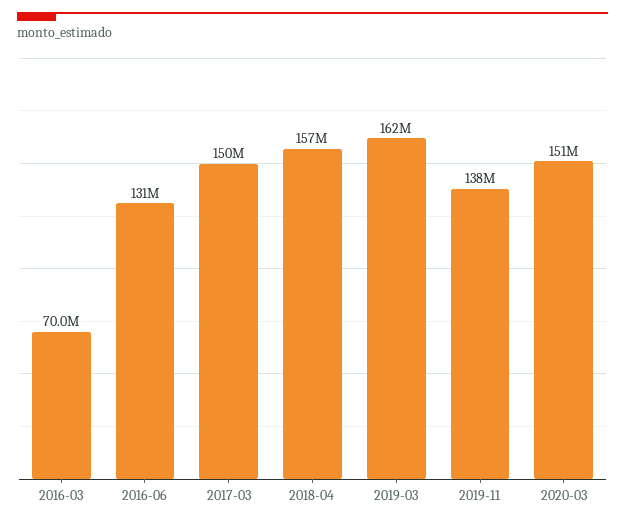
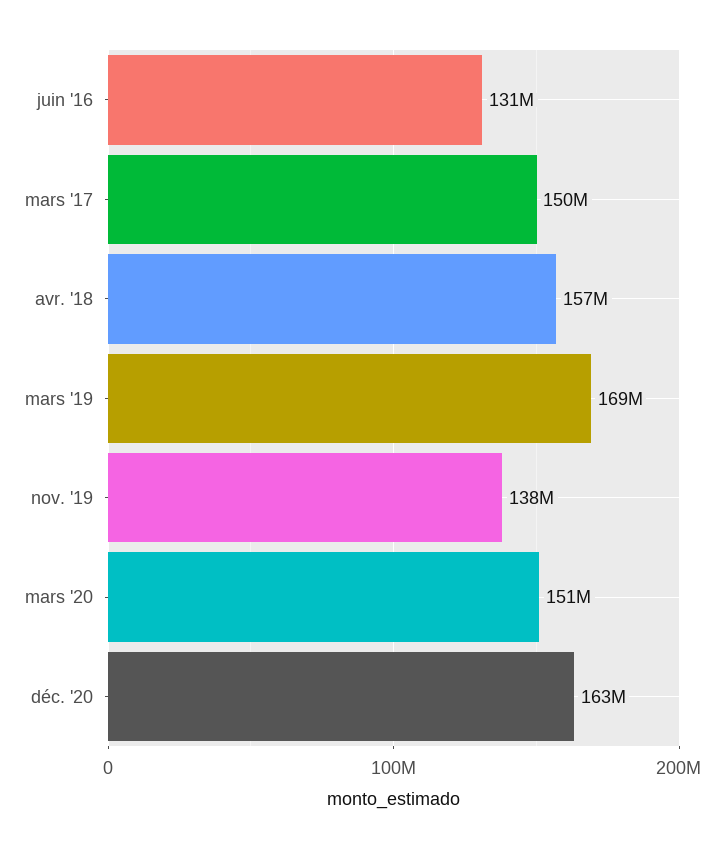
2016-03: 70000000 -> none
2019-03: 162000000 -> 169000000
déc. '20: none -> 163000000

